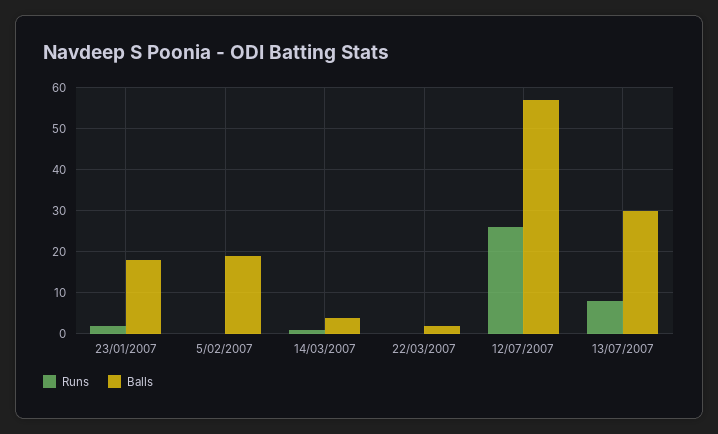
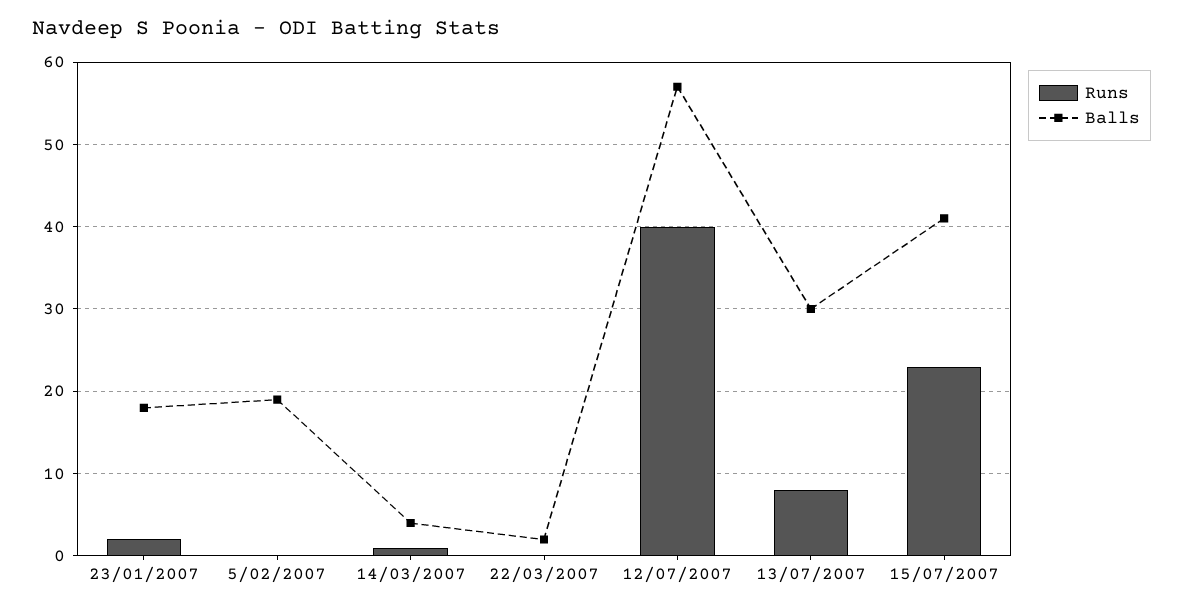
Runs, 12/07/2007: 25 -> 40
Runs, 15/07/2007: none -> 23
Balls, 15/07/2007: none -> 41

